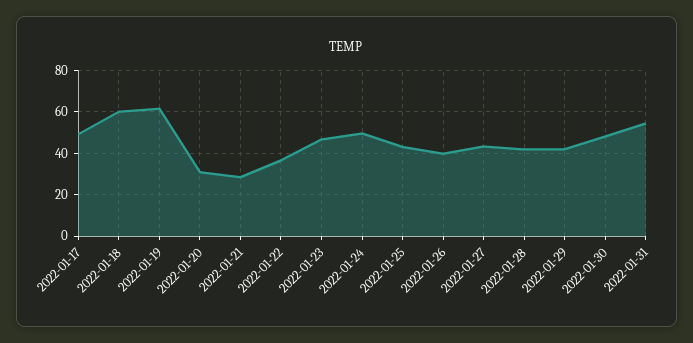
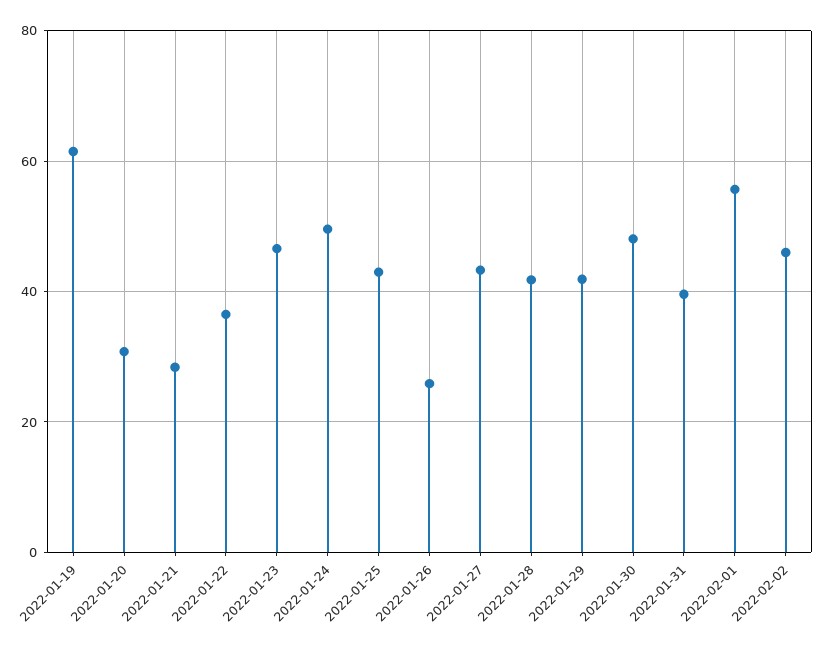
2022-01-17: 50 -> none
2022-01-18: 60 -> none
2022-01-26: 40 -> 26
2022-01-31: 55 -> 40
2022-02-01: none -> 56
2022-02-02: none -> 46

